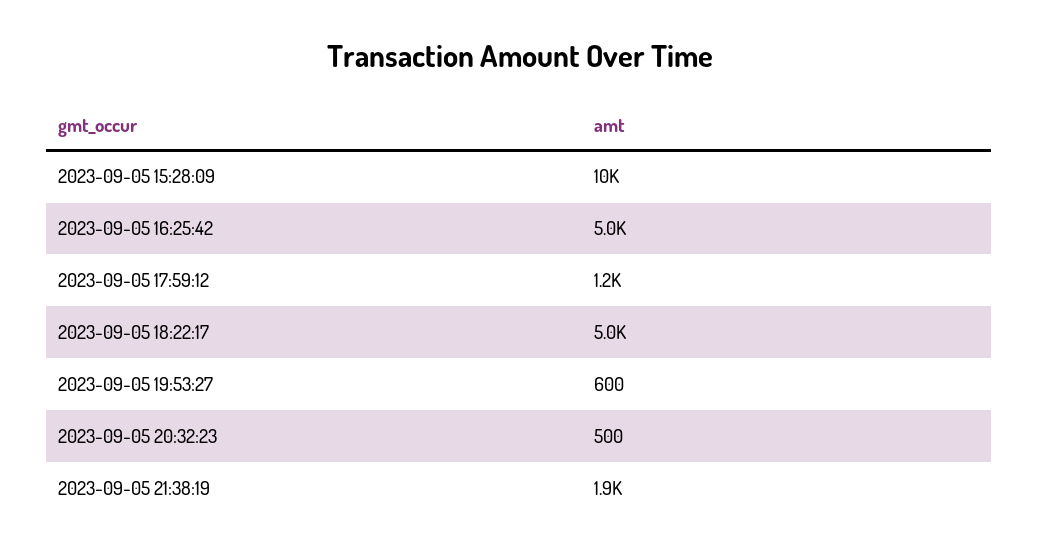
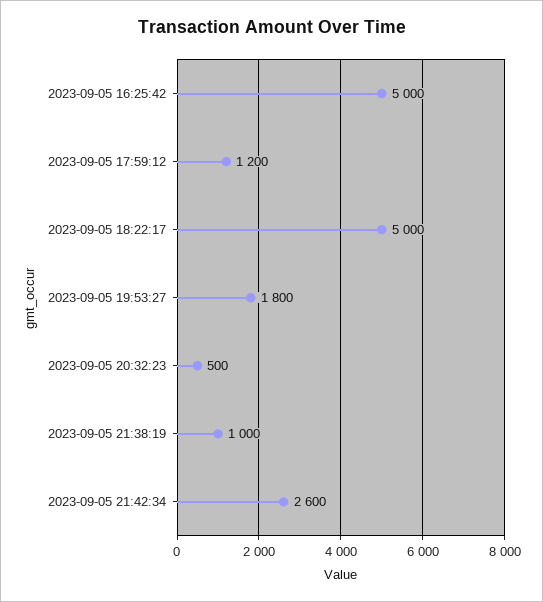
2023-09-05 15:28:09: 10000 -> none
2023-09-05 19:53:27: 600 -> 1800
2023-09-05 21:38:19: 1900 -> 1000
2023-09-05 21:42:34: none -> 2600

